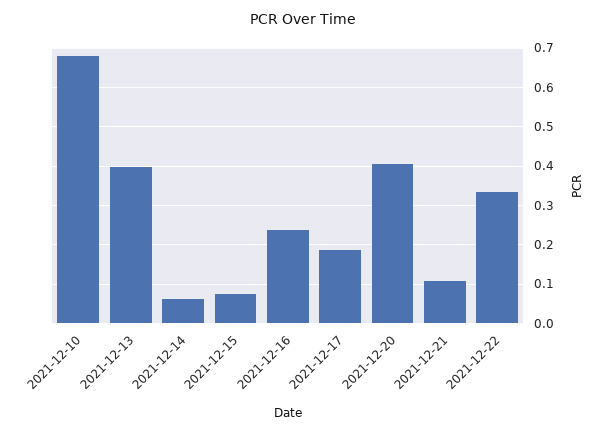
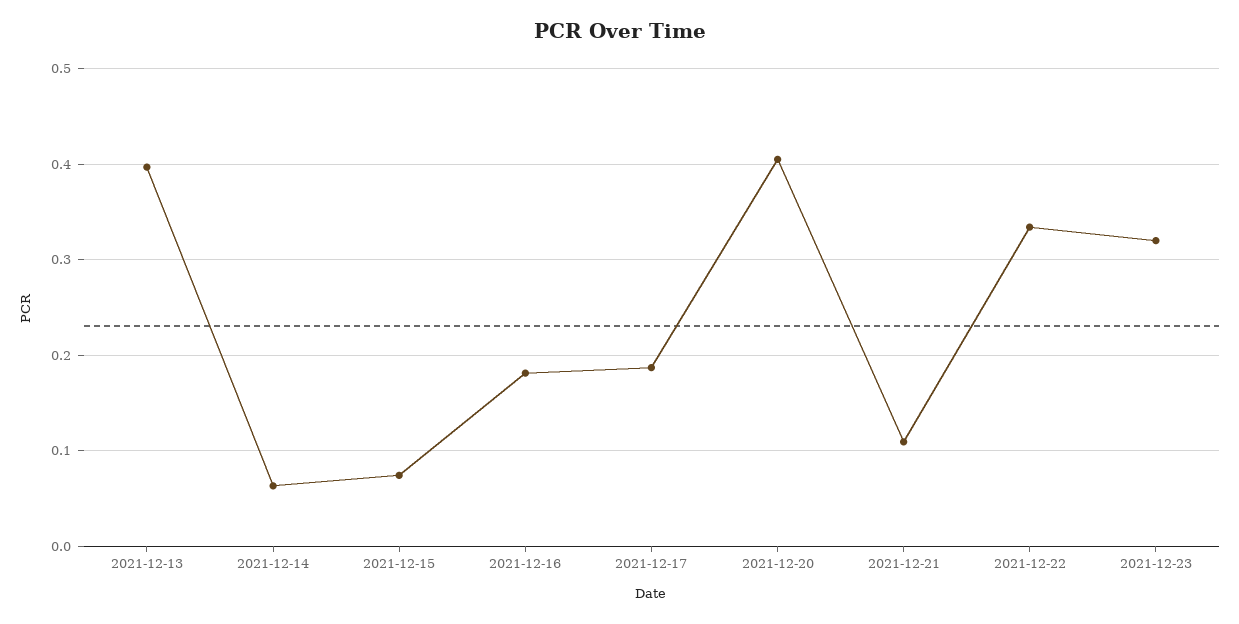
2021-12-10: 0.68 -> none
2021-12-16: 0.24 -> 0.18
2021-12-23: none -> 0.32

